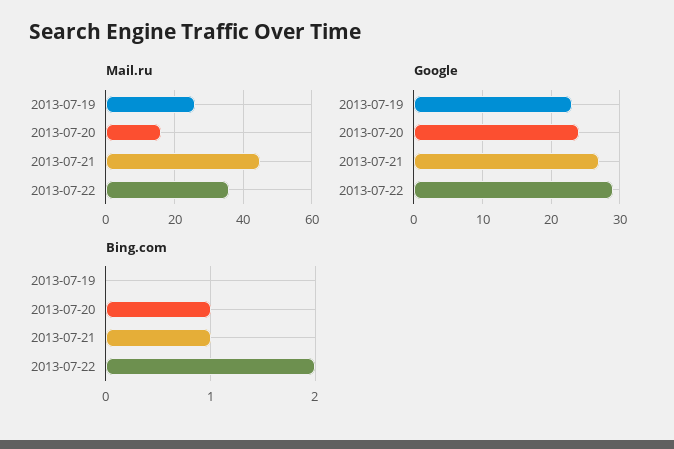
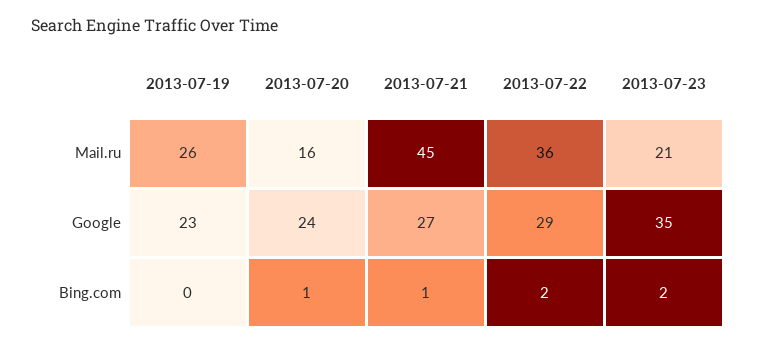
Mail.ru, 2013-07-23: none -> 21
Google, 2013-07-23: none -> 35
Bing.com, 2013-07-23: none -> 2

